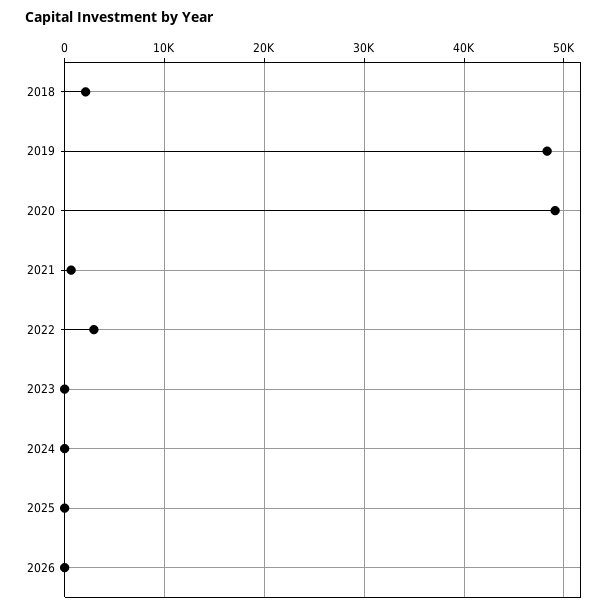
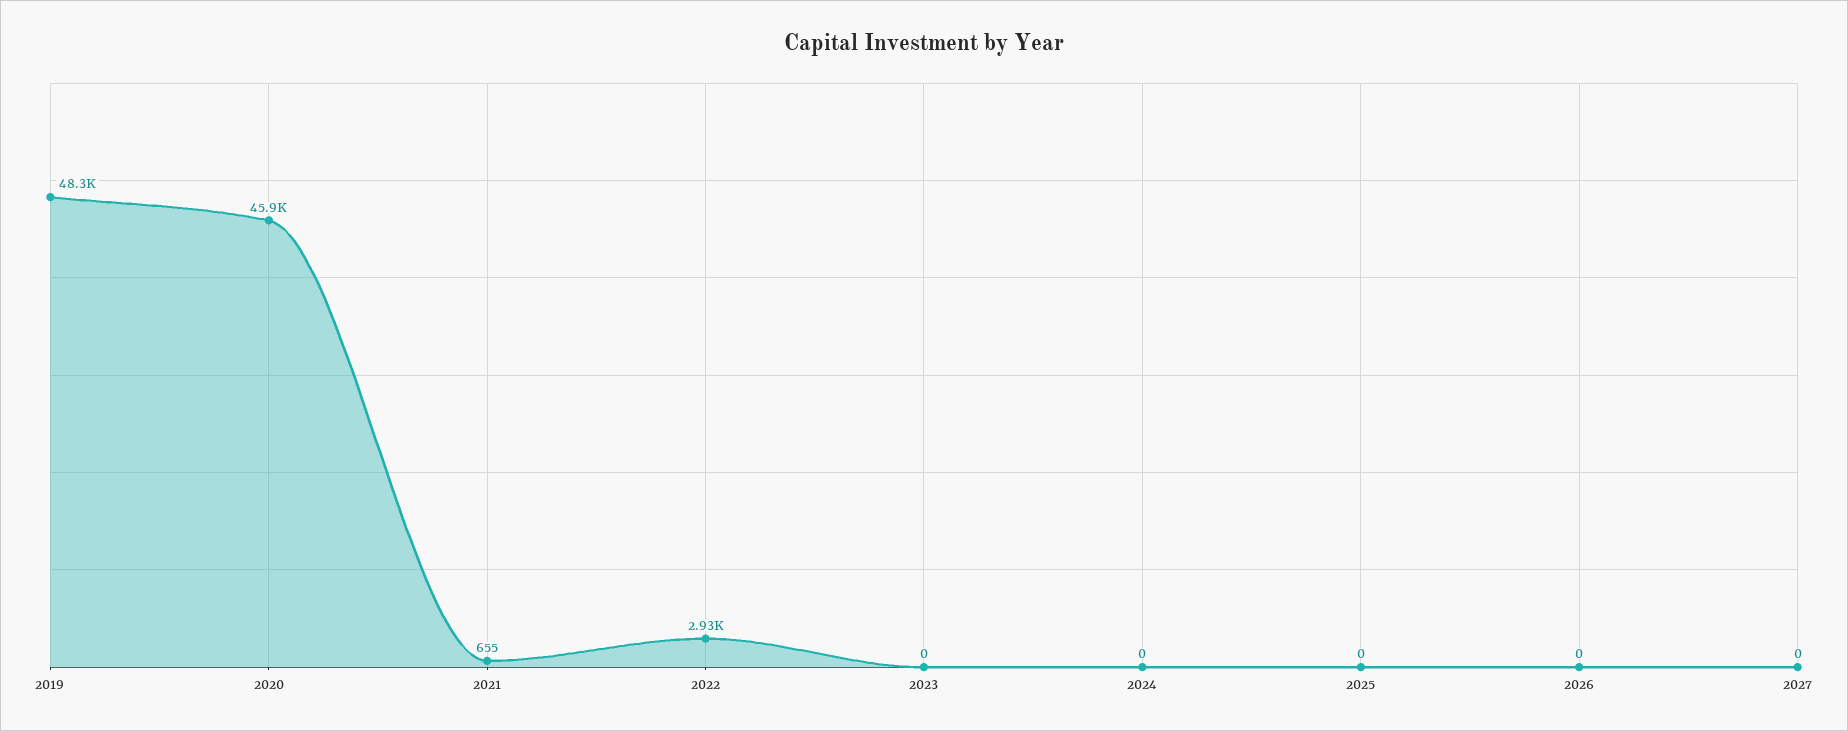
2018: 2000 -> none
2020: 49000 -> 45900
2027: none -> 0

